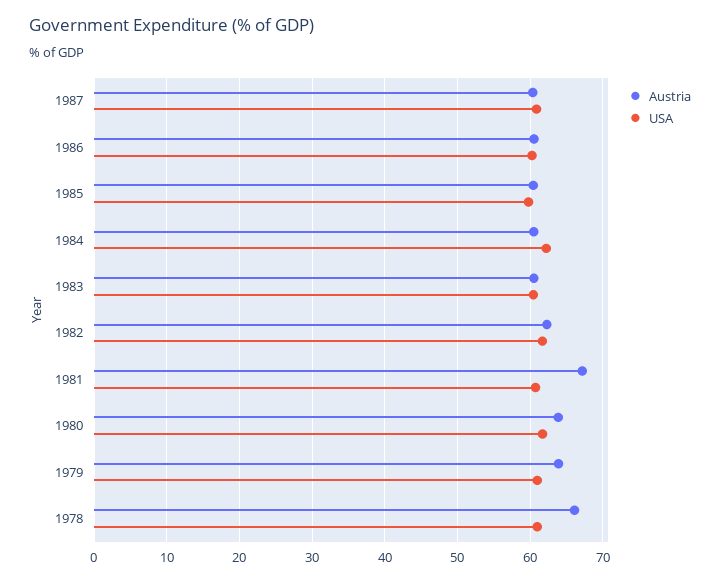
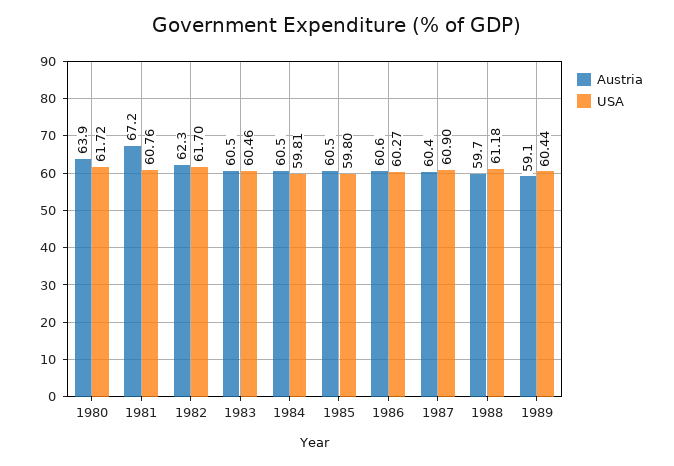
USA, 1984: 62 -> 59.81
Austria, 1979: 64 -> none
USA, 1979: 61 -> none
Austria, 1978: 66 -> none
USA, 1978: 61 -> none
Austria, 1988: none -> 59.7
USA, 1988: none -> 61.18
Austria, 1989: none -> 59.1
USA, 1989: none -> 60.44

